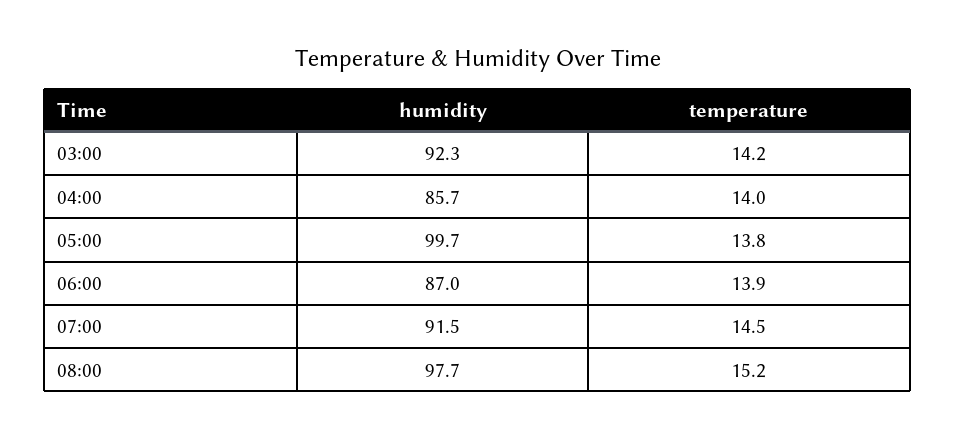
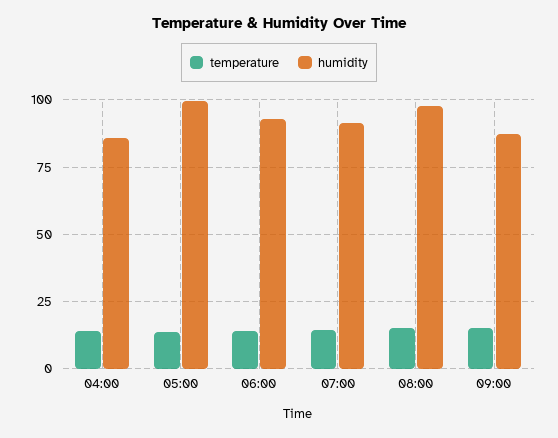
humidity, 03:00: 92.3 -> none
temperature, 03:00: 14.2 -> none
humidity, 06:00: 87 -> 92.5
temperature, 09:00: none -> 15
humidity, 09:00: none -> 87.5

